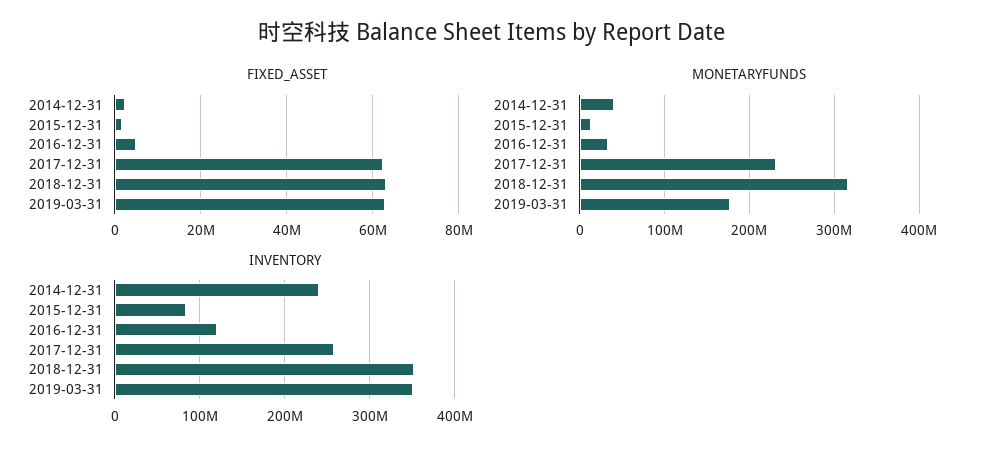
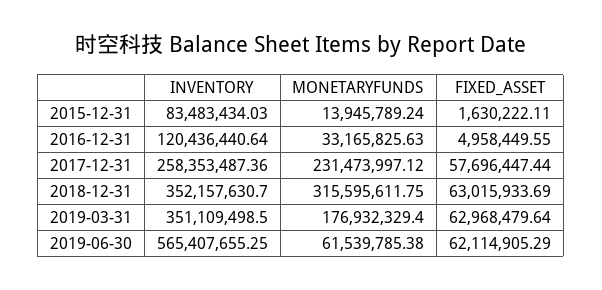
FIXED_ASSET, 2014-12-31: 2000000 -> none
FIXED_ASSET, 2017-12-31: 62000000 -> 57696447.44
MONETARYFUNDS, 2014-12-31: 40000000 -> none
INVENTORY, 2014-12-31: 240000000 -> none
INVENTORY, 2019-06-30: none -> 565407655.25
MONETARYFUNDS, 2019-06-30: none -> 61539785.38
FIXED_ASSET, 2019-06-30: none -> 62114905.29

